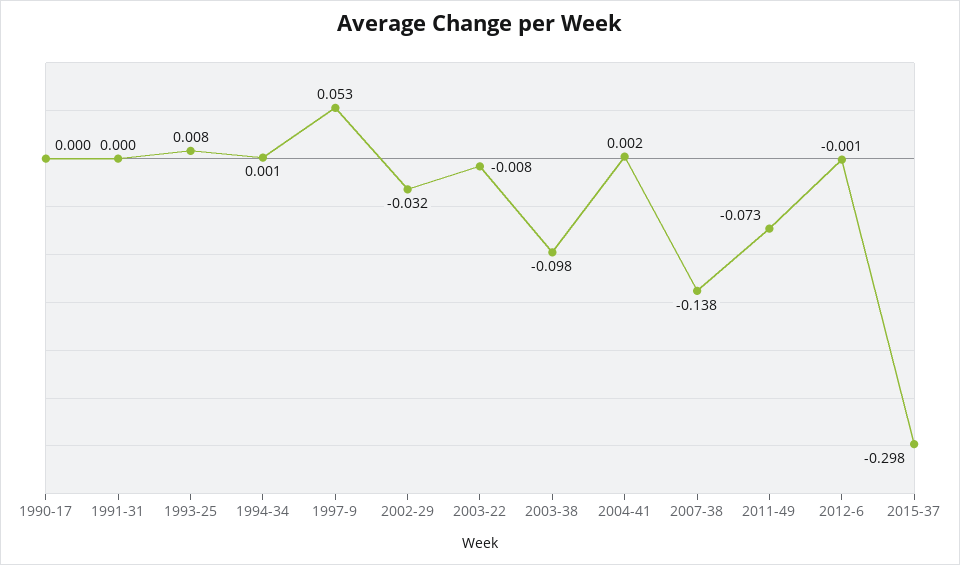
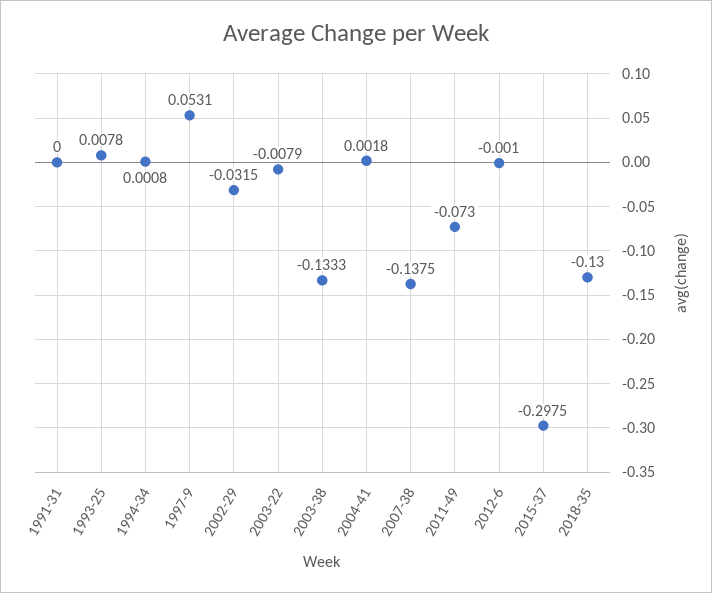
1990-17: 0 -> none
2003-38: -0.098 -> -0.1333
2018-35: none -> -0.13

